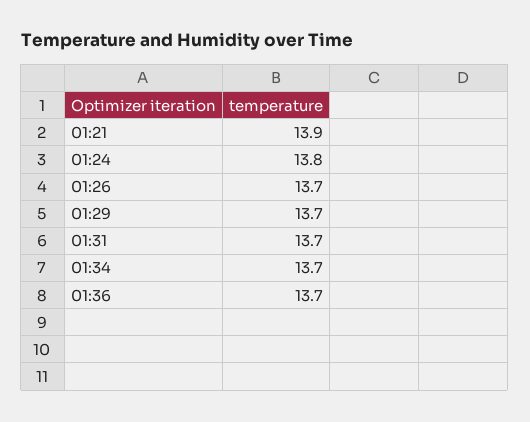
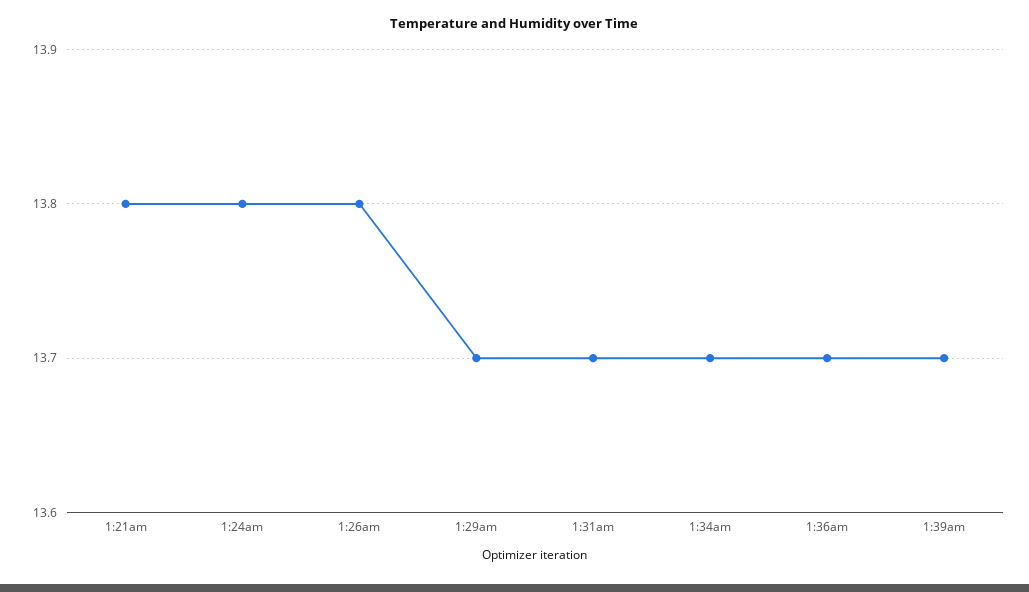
01:21: 13.9 -> 13.8
01:26: 13.7 -> 13.8
1:39am: none -> 13.7

